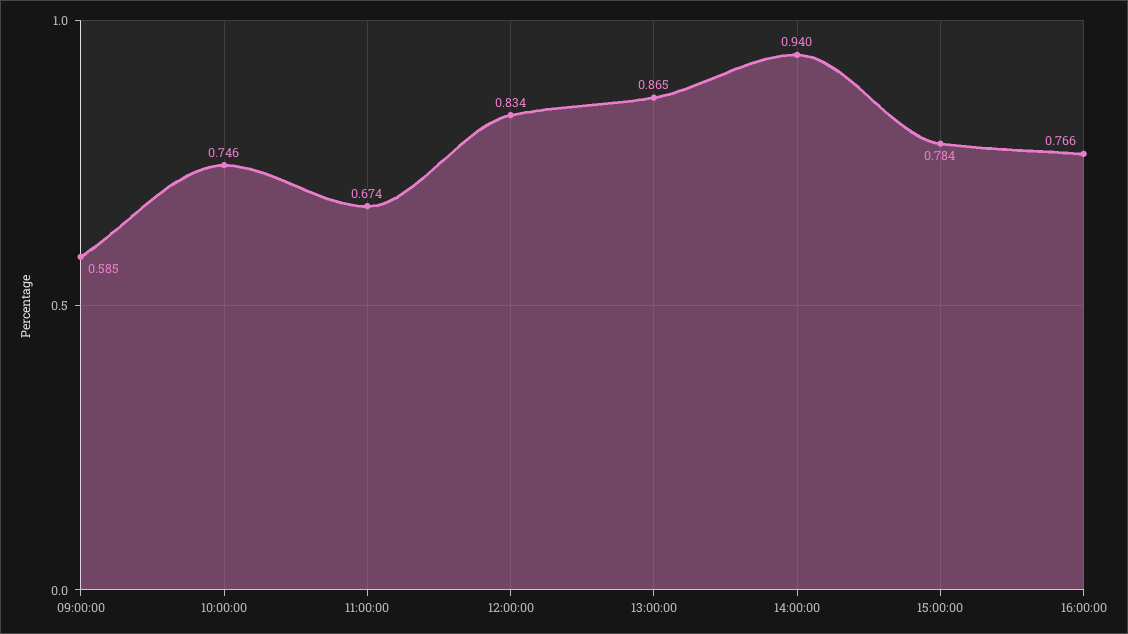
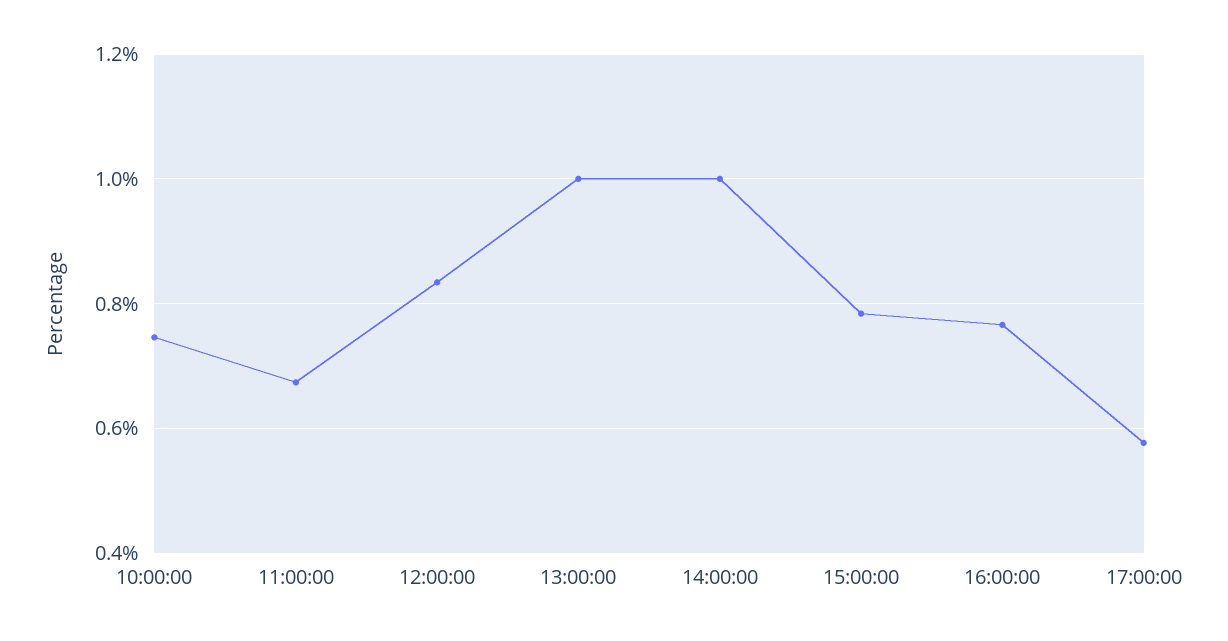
09:00:00: 0.585 -> none
13:00:00: 0.865 -> 1
14:00:00: 0.94 -> 1
17:00:00: none -> 0.58

